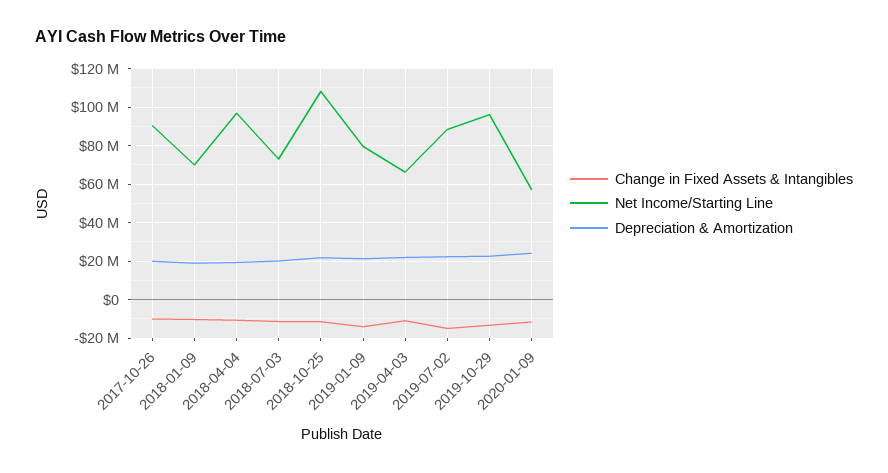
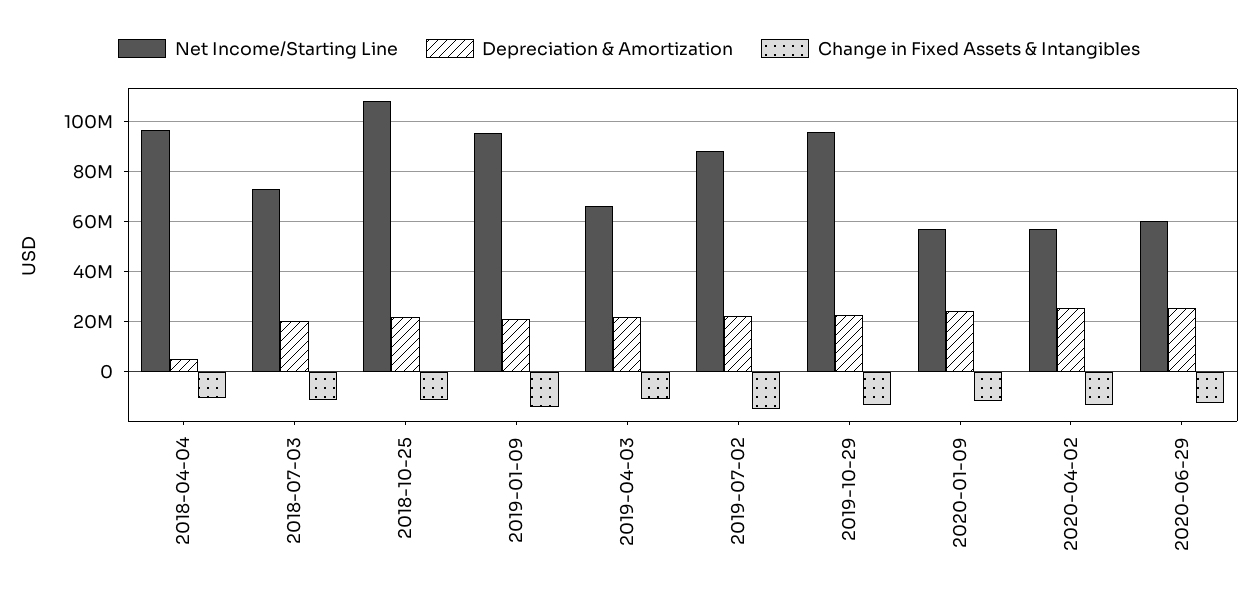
Change in Fixed Assets & Intangibles, 2017-10-26: -10000000 -> none
Net Income/Starting Line, 2017-10-26: 90000000 -> none
Depreciation & Amortization, 2017-10-26: 20000000 -> none
Change in Fixed Assets & Intangibles, 2018-01-09: -10000000 -> none
Net Income/Starting Line, 2018-01-09: 70000000 -> none
Depreciation & Amortization, 2018-01-09: 20000000 -> none
Depreciation & Amortization, 2018-04-04: 20000000 -> 5000000
Net Income/Starting Line, 2019-01-09: 80000000 -> 95000000
Net Income/Starting Line, 2020-04-02: none -> 57500000
Depreciation & Amortization, 2020-04-02: none -> 25000000
Change in Fixed Assets & Intangibles, 2020-04-02: none -> -12500000
Net Income/Starting Line, 2020-06-29: none -> 60000000
Depreciation & Amortization, 2020-06-29: none -> 25000000
Change in Fixed Assets & Intangibles, 2020-06-29: none -> -12500000

